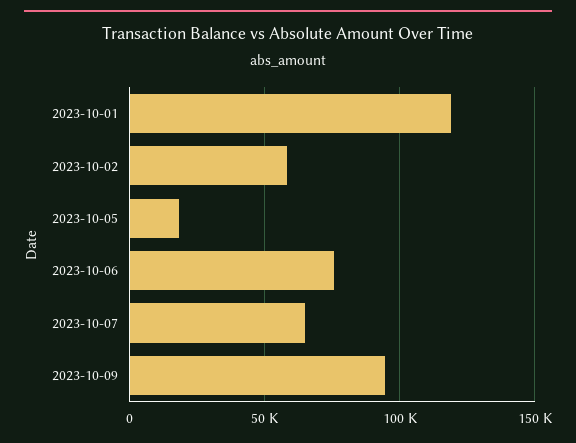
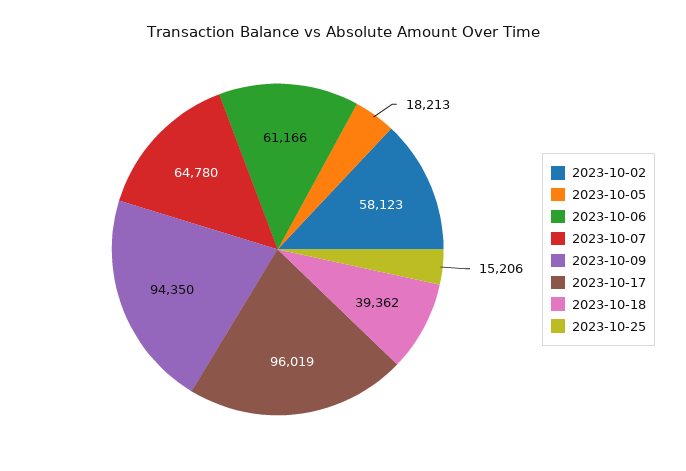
2023-10-01: 120000 -> none
2023-10-06: 75000 -> 61166
2023-10-17: none -> 96019
2023-10-18: none -> 39362
2023-10-25: none -> 15206

